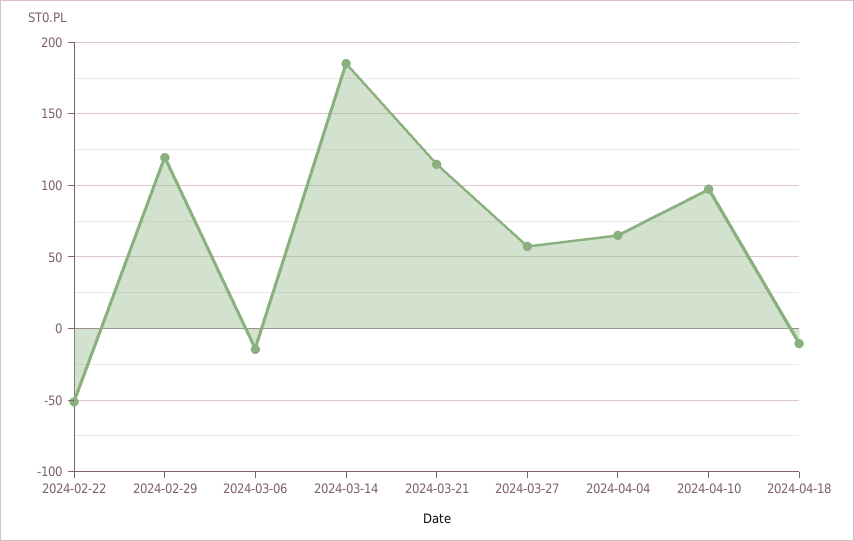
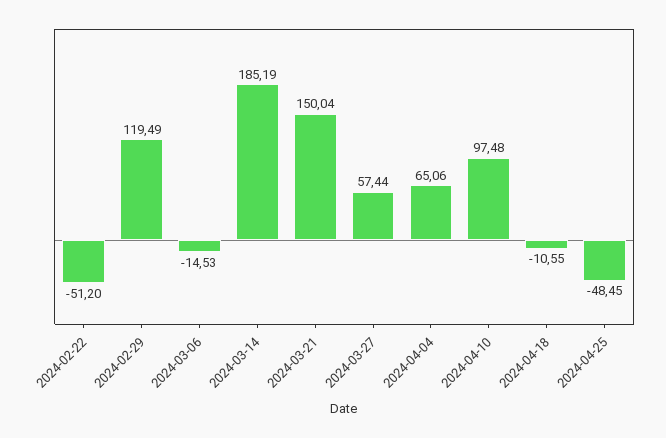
2024-03-21: 115 -> 150.04
2024-04-25: none -> -48.45

